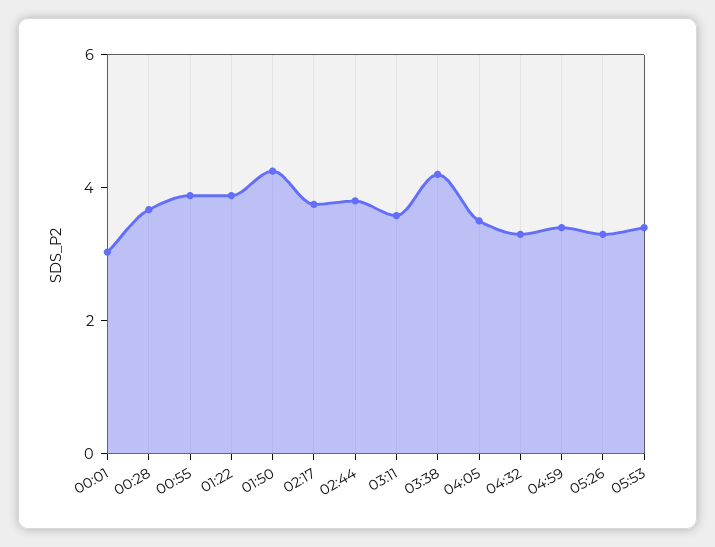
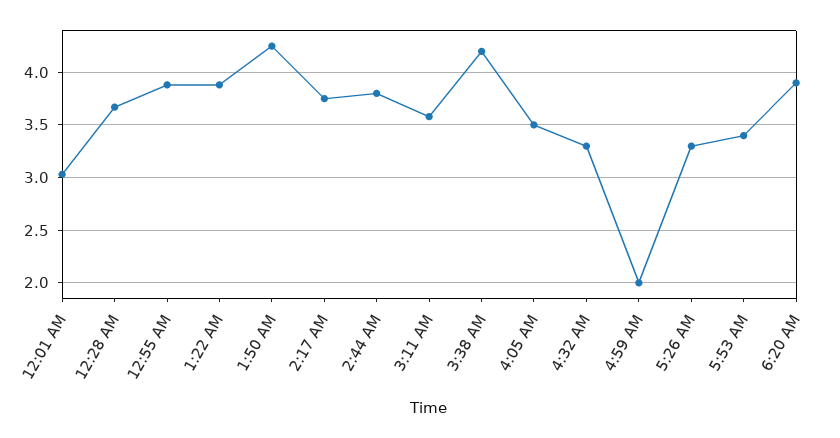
04:59: 3.5 -> 2
6:20 AM: none -> 3.9

